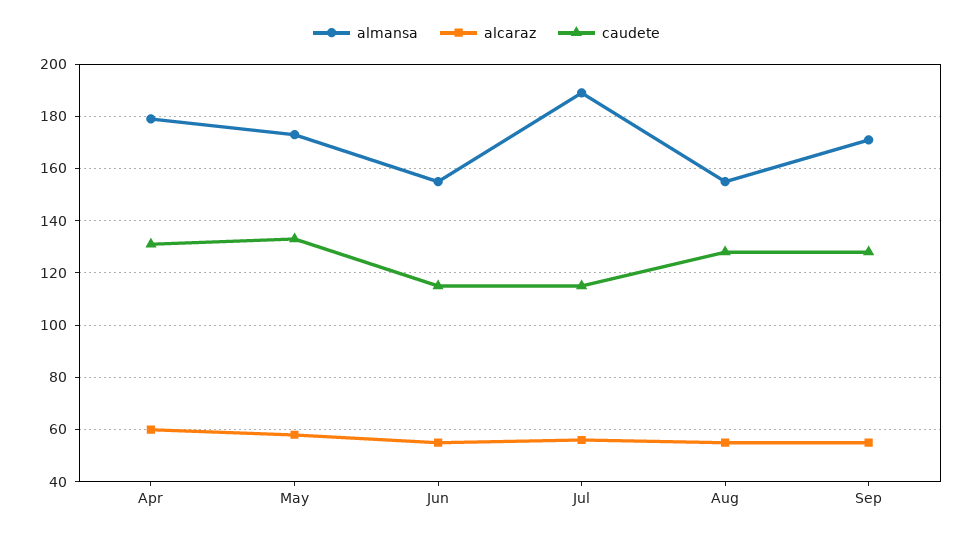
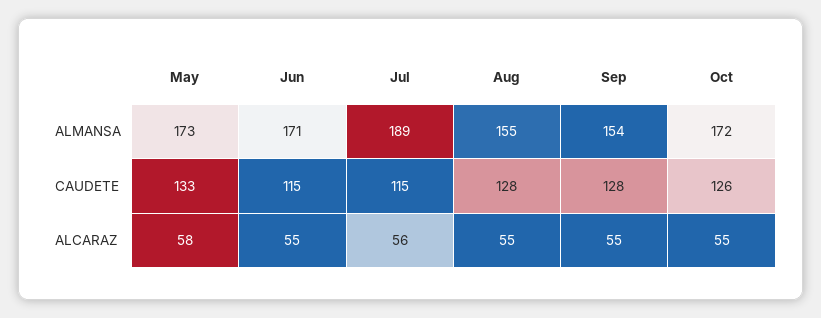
almansa, Apr: 180 -> none
alcaraz, Apr: 60 -> none
caudete, Apr: 130 -> none
almansa, Jun: 155 -> 171
almansa, Sep: 170 -> 154
almansa, Oct: none -> 172
caudete, Oct: none -> 126
alcaraz, Oct: none -> 55

